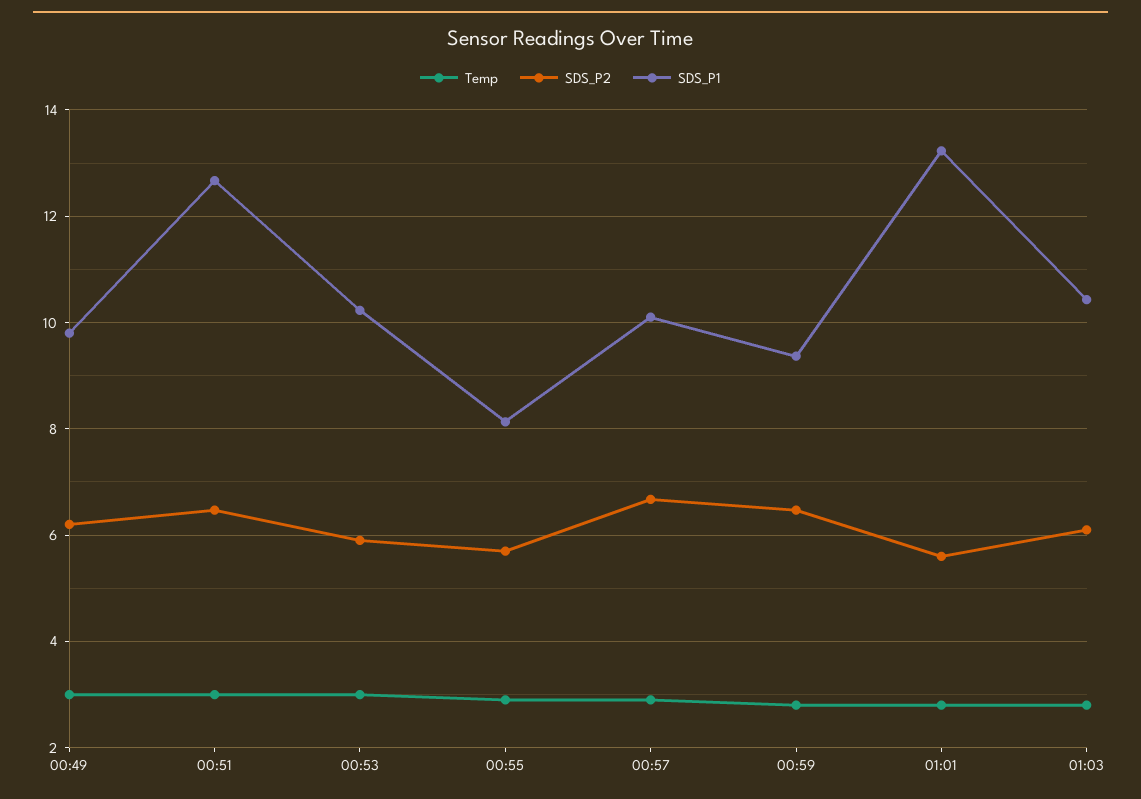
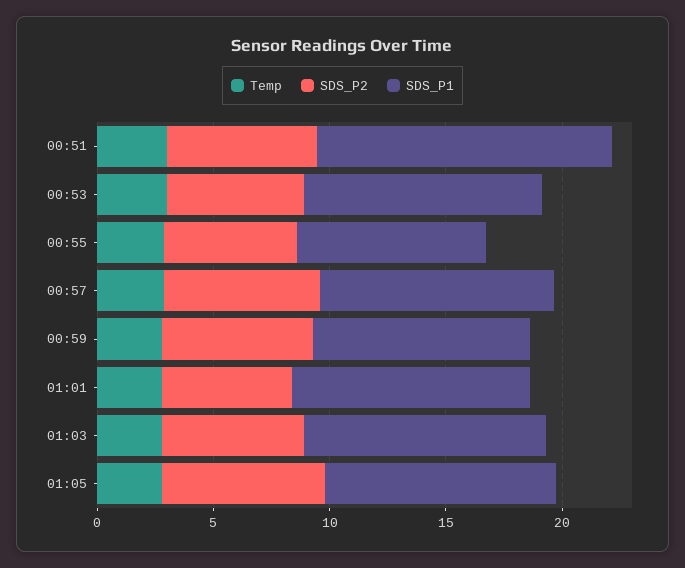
Temp, 00:49: 3 -> none
SDS_P2, 00:49: 6.2 -> none
SDS_P1, 00:49: 9.8 -> none
SDS_P1, 01:01: 13.2 -> 10
Temp, 01:05: none -> 3
SDS_P2, 01:05: none -> 7
SDS_P1, 01:05: none -> 10

